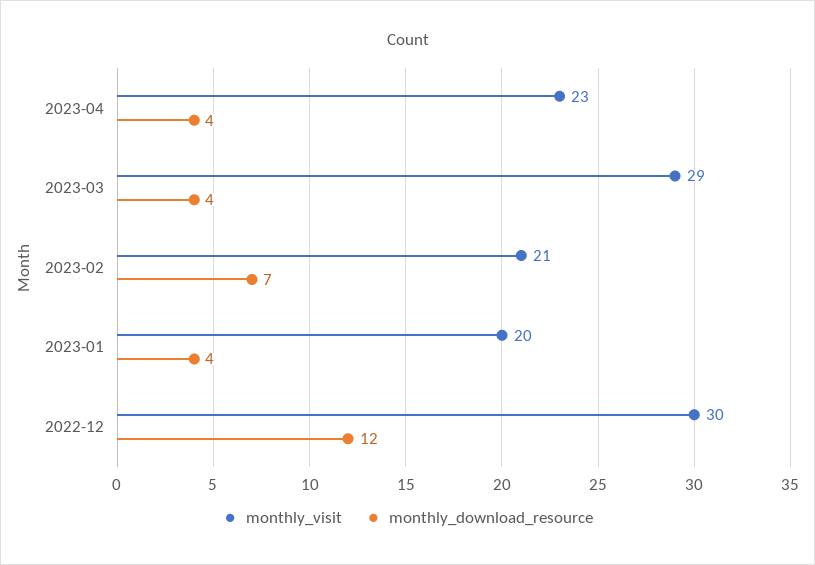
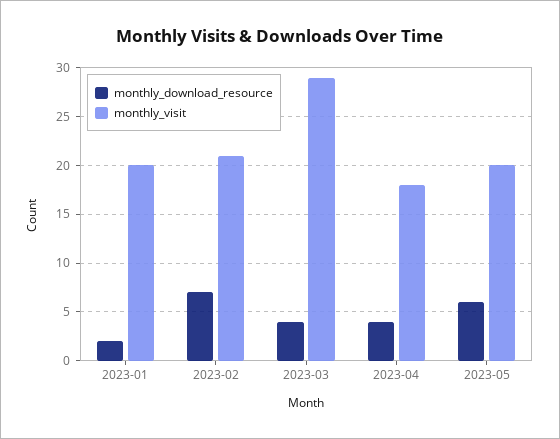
monthly_visit, 2023-04: 23 -> 18
monthly_download_resource, 2023-01: 4 -> 2
monthly_visit, 2022-12: 30 -> none
monthly_download_resource, 2022-12: 12 -> none
monthly_download_resource, 2023-05: none -> 6
monthly_visit, 2023-05: none -> 20

